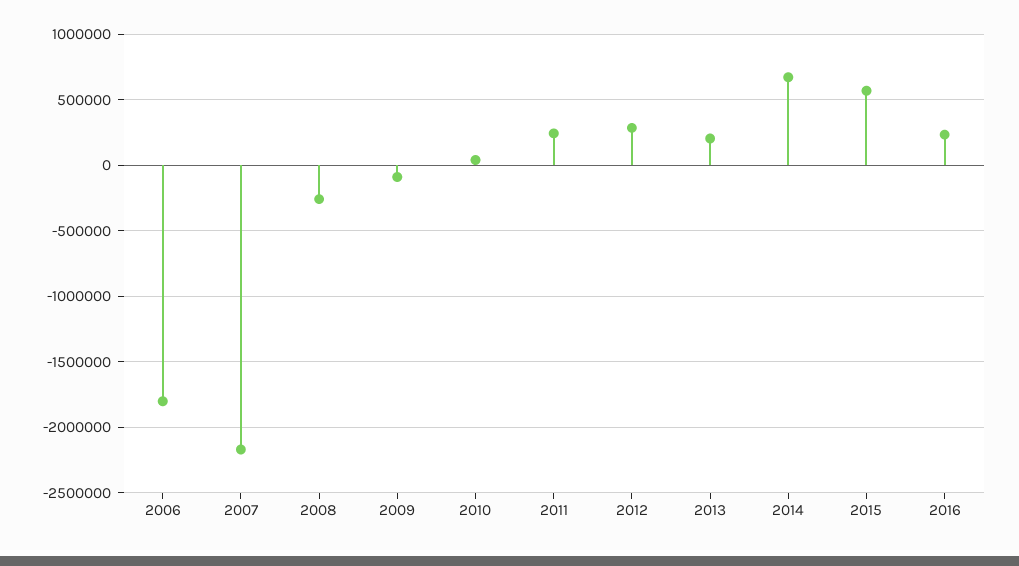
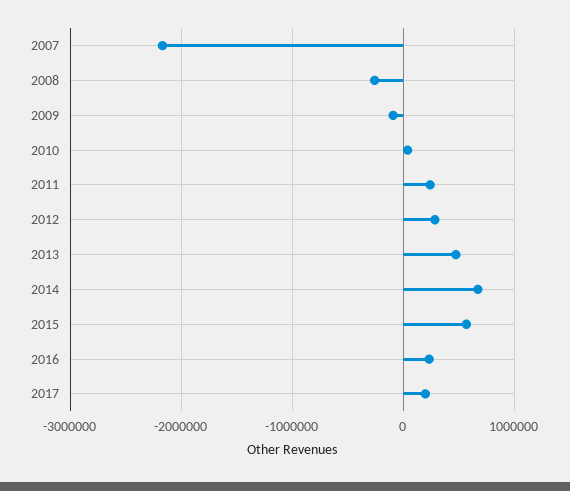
2006: -1800000 -> none
2013: 200000 -> 500000
2017: none -> 200000

